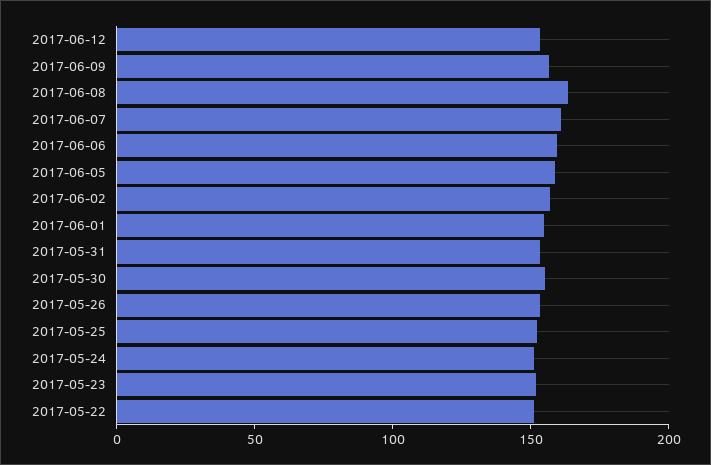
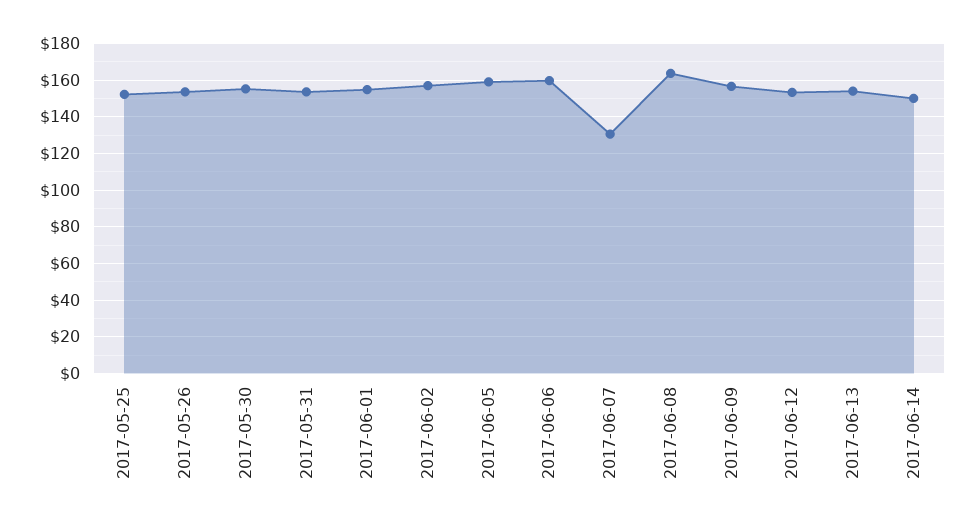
2017-06-07: 160 -> 130
2017-05-24: 150 -> none
2017-05-23: 150 -> none
2017-05-22: 150 -> none
2017-06-13: none -> 155
2017-06-14: none -> 150

